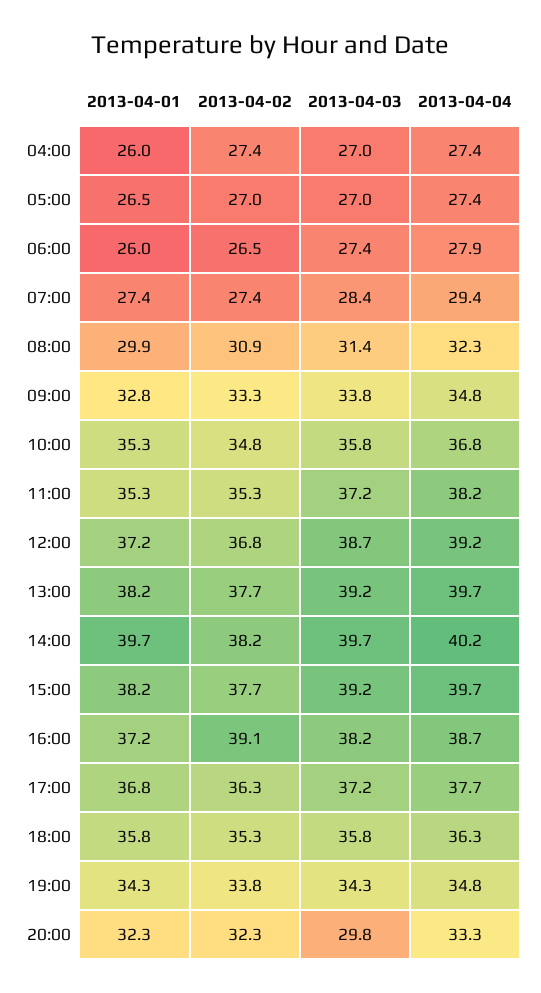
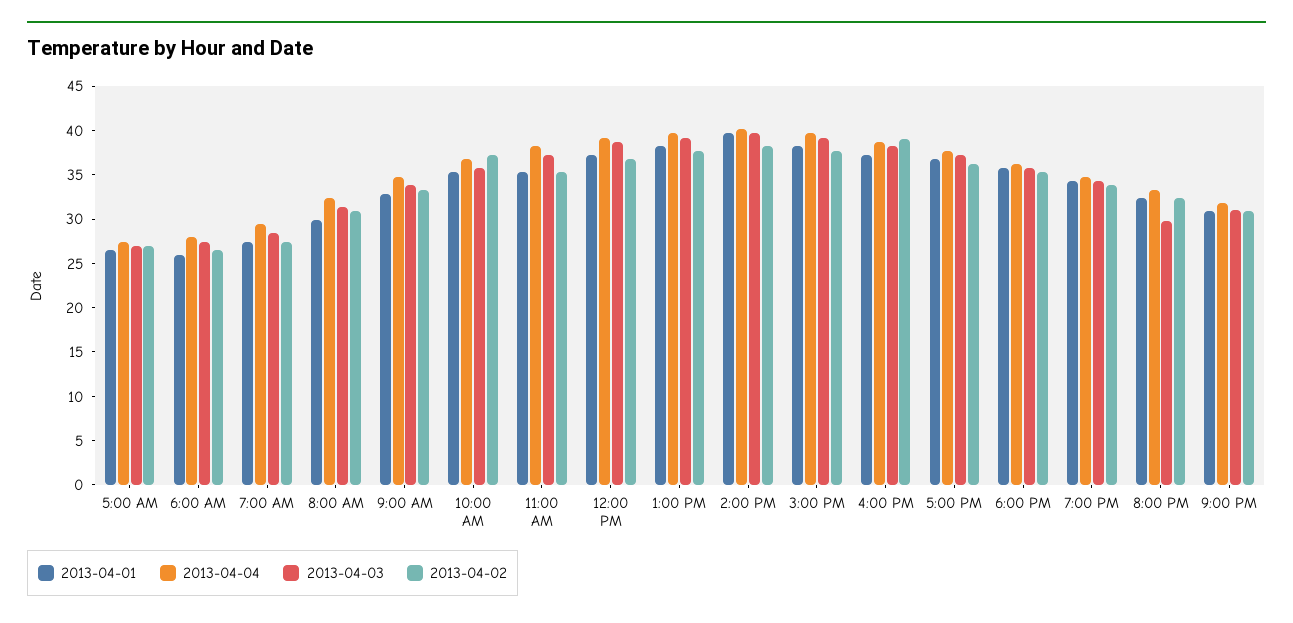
2013-04-01, 04:00: 26 -> none
2013-04-02, 04:00: 27.4 -> none
2013-04-03, 04:00: 27 -> none
2013-04-04, 04:00: 27.4 -> none
2013-04-02, 10:00: 34.8 -> 37
2013-04-01, 9:00 PM: none -> 31
2013-04-04, 9:00 PM: none -> 32
2013-04-03, 9:00 PM: none -> 31
2013-04-02, 9:00 PM: none -> 31

